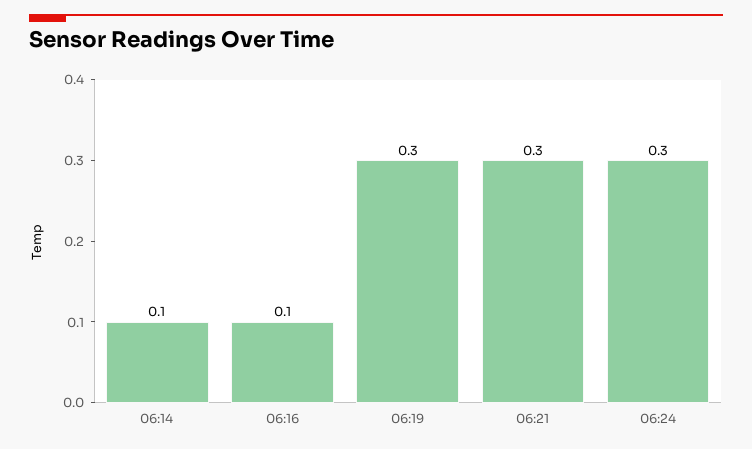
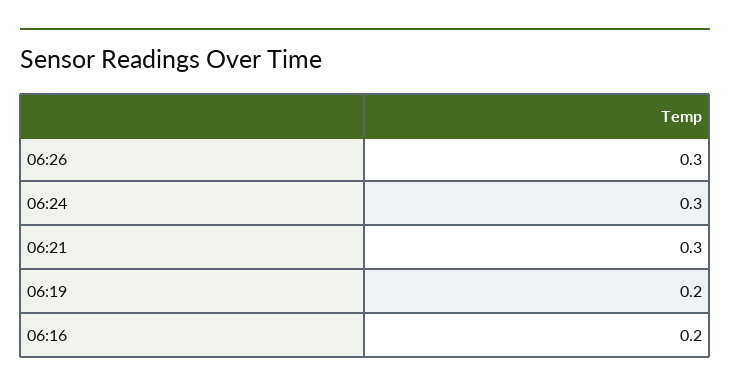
06:14: 0.1 -> none
06:16: 0.1 -> 0.2
06:19: 0.3 -> 0.2
06:26: none -> 0.3

